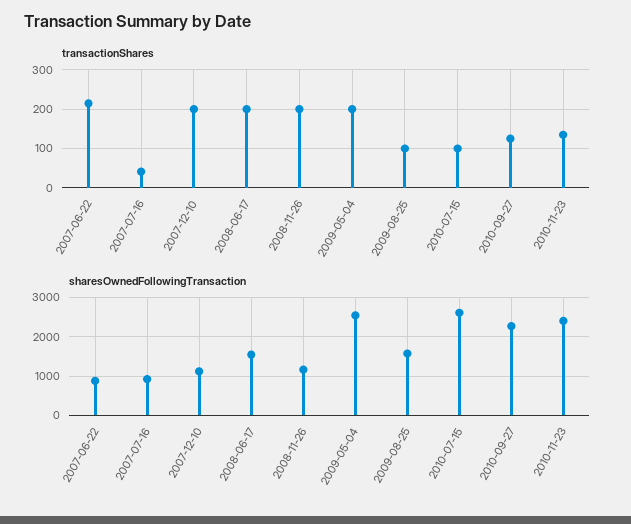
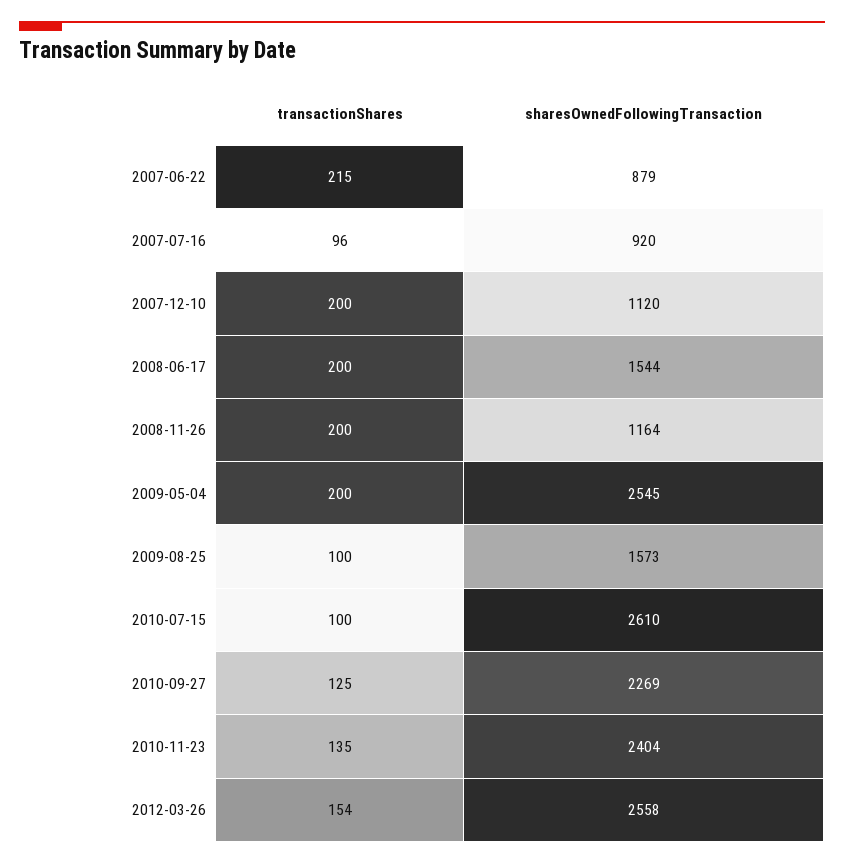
transactionShares, 2007-07-16: 40 -> 96
transactionShares, 2012-03-26: none -> 154
sharesOwnedFollowingTransaction, 2012-03-26: none -> 2558

